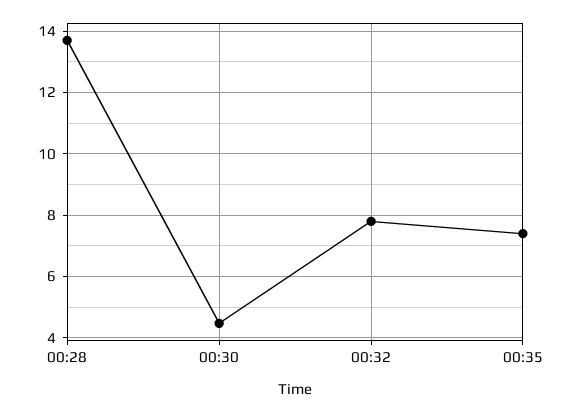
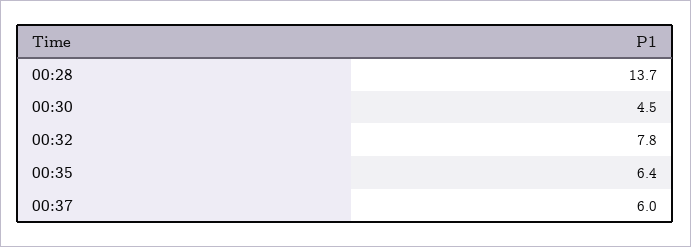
00:35: 7.4 -> 6.4
00:37: none -> 6

